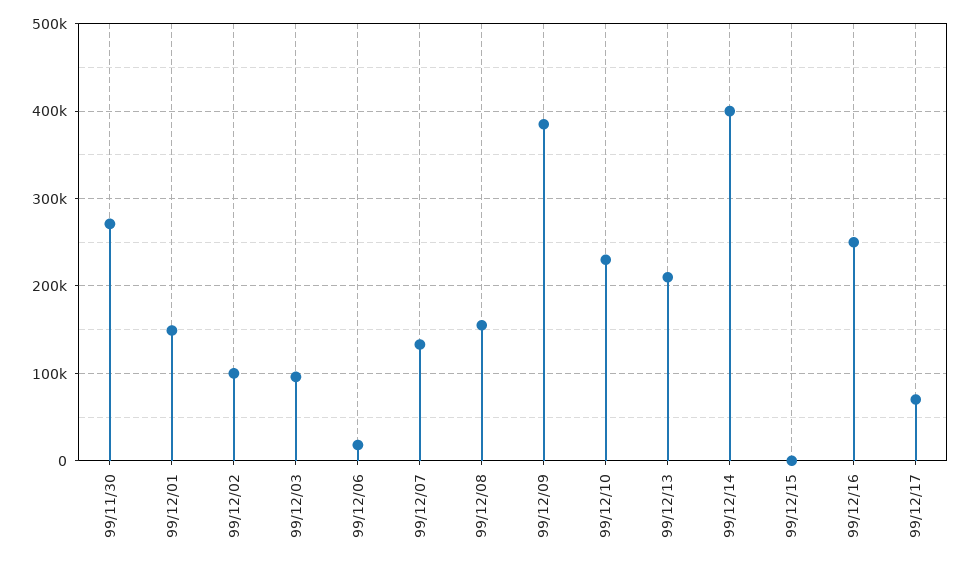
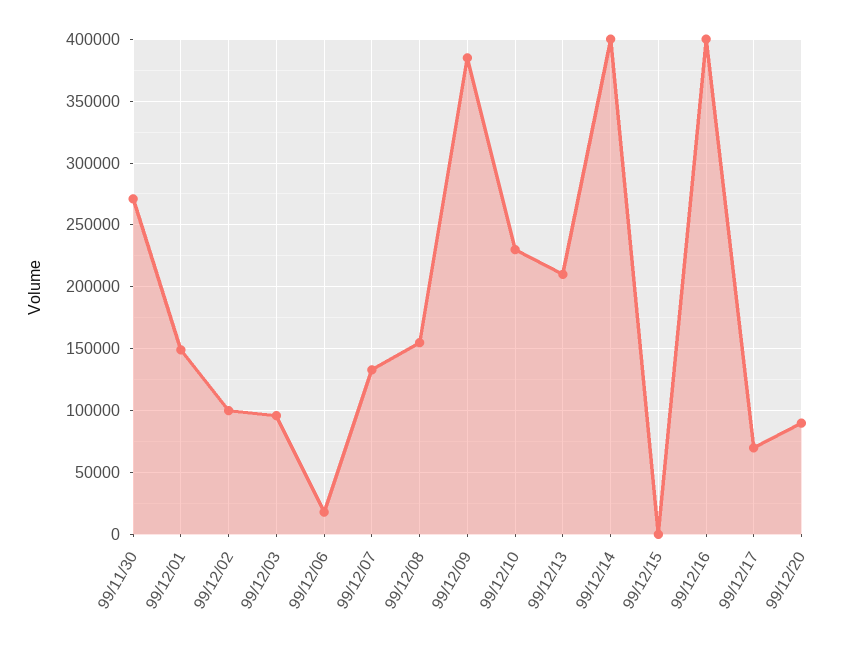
99/12/16: 250000 -> 400000
99/12/20: none -> 90000

